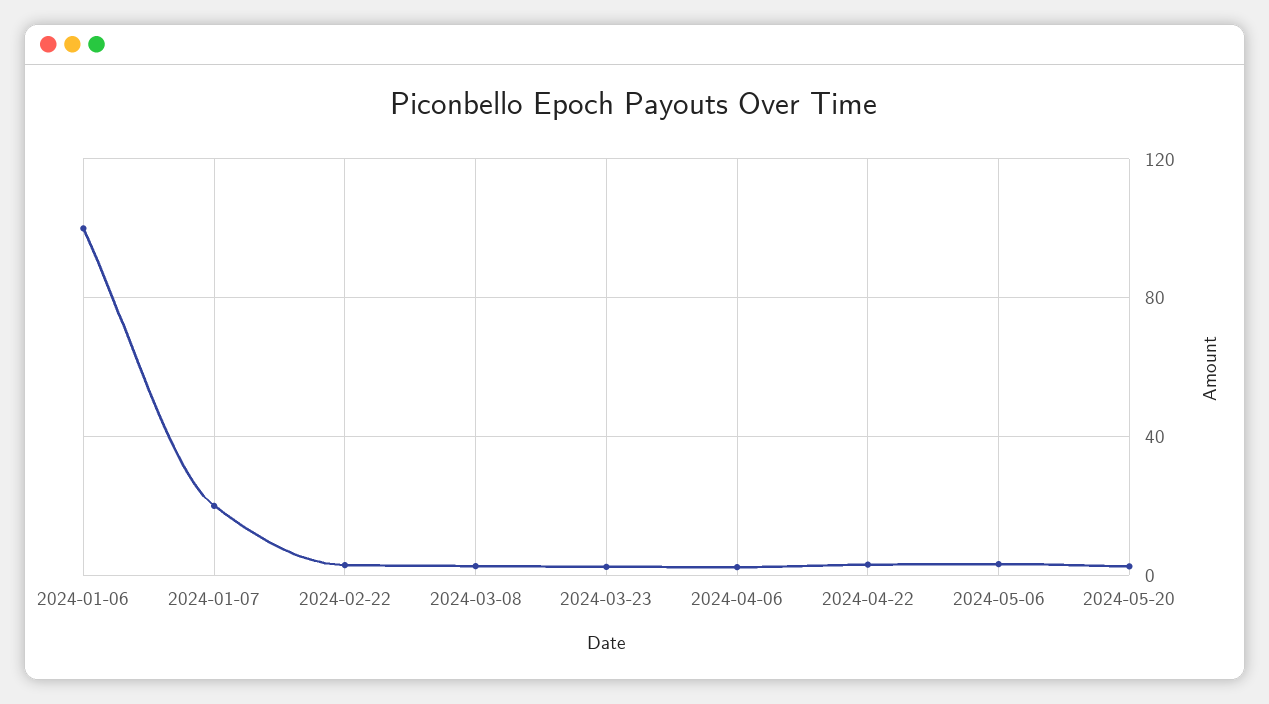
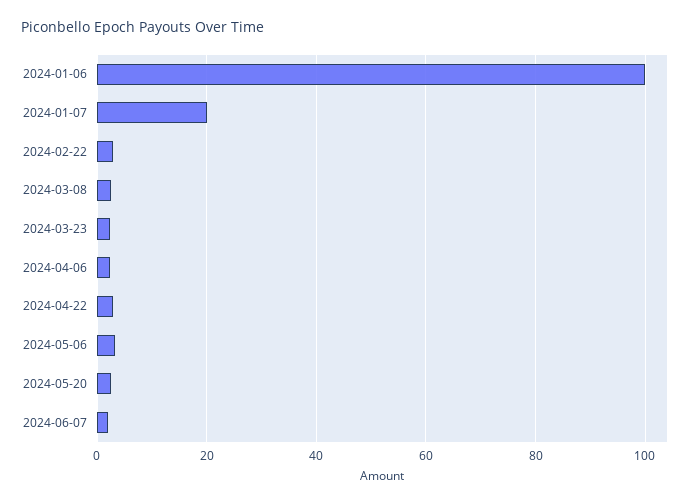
2024-06-07: none -> 2

